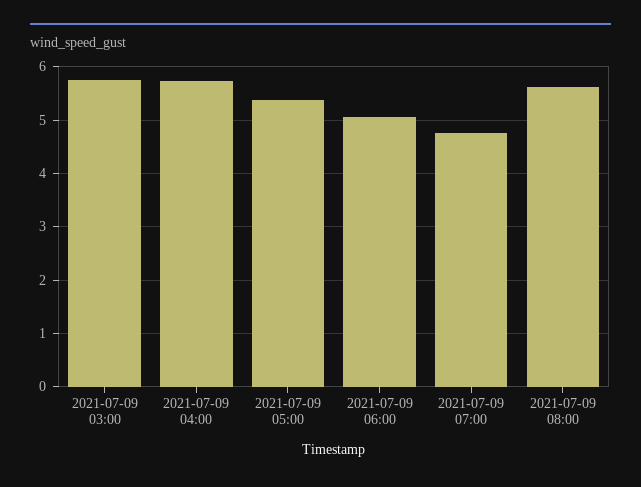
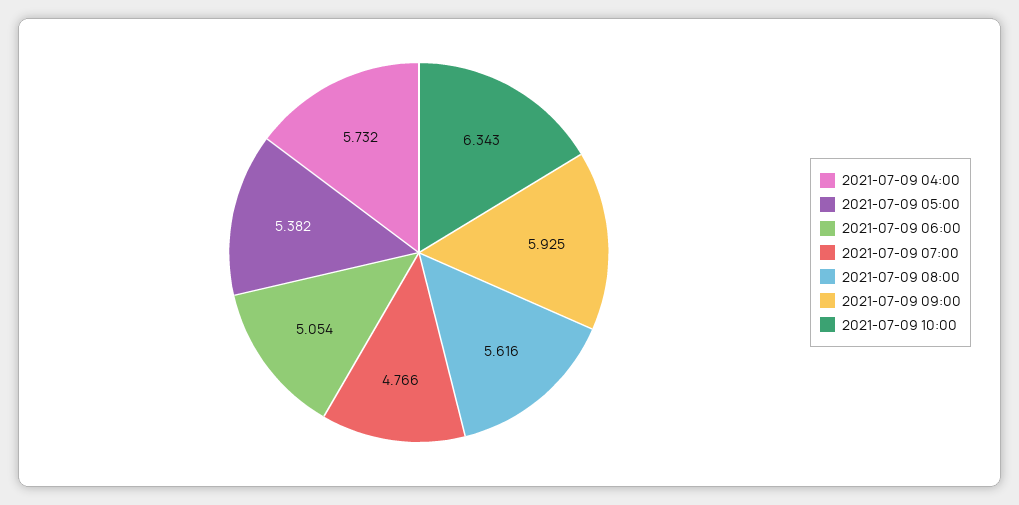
2021-07-09 03:00: 5.8 -> none
2021-07-09 09:00: none -> 5.925
2021-07-09 10:00: none -> 6.343

